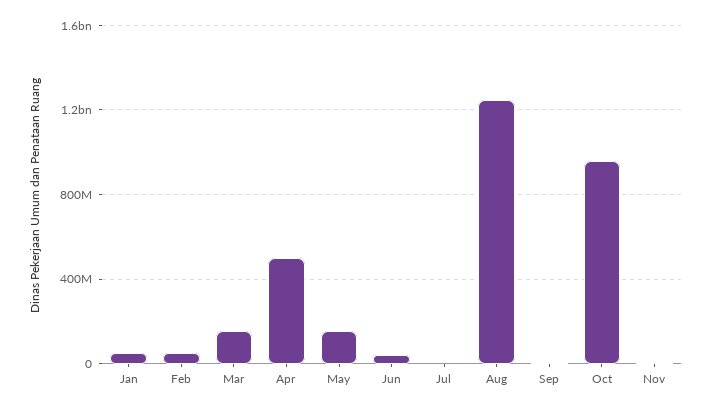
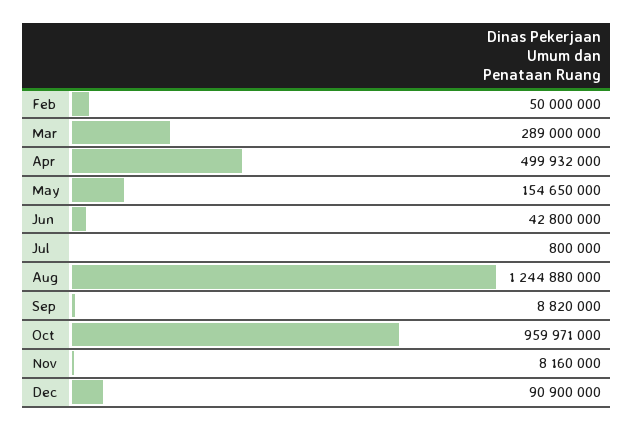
Jan: 50000000 -> none
Mar: 150000000 -> 289000000
Dec: none -> 90900000

